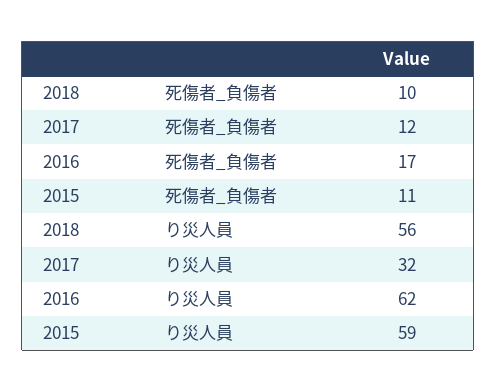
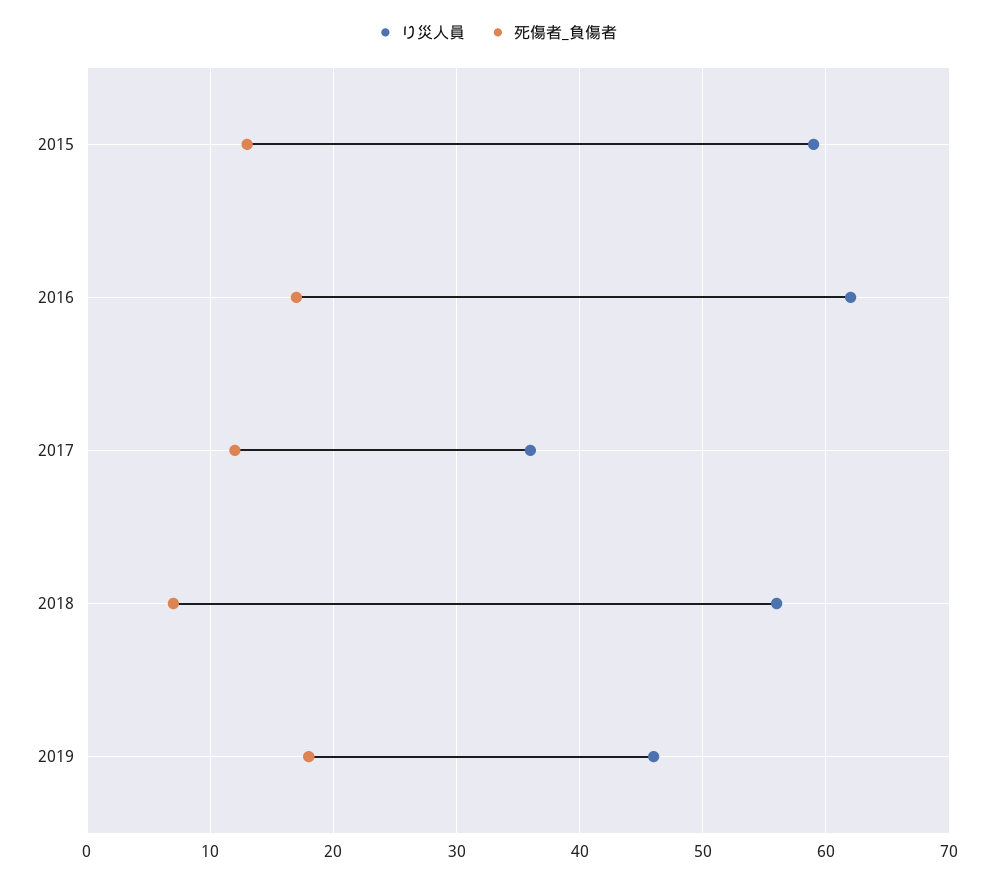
死傷者_負傷者, 2018: 10 -> 7
死傷者_負傷者, 2015: 11 -> 13
り災人員, 2017: 32 -> 36
り災人員, 2019: none -> 46
死傷者_負傷者, 2019: none -> 18

